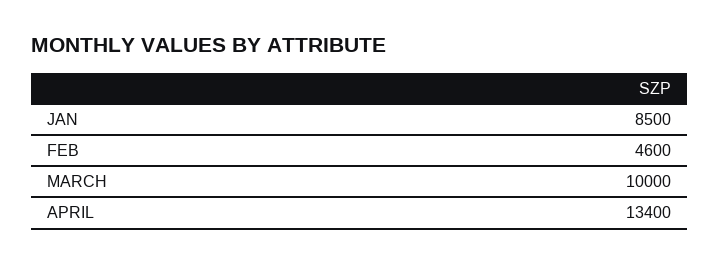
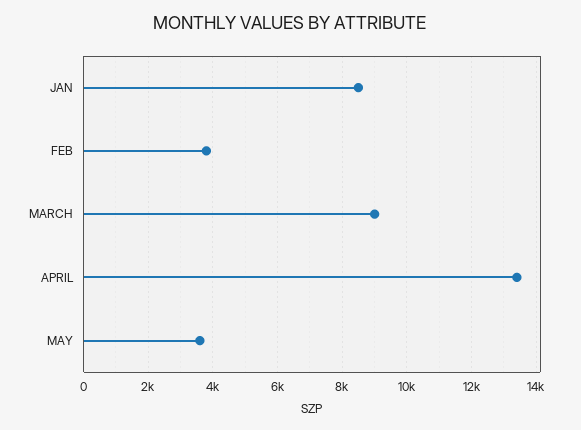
FEB: 4600 -> 3800
MARCH: 10000 -> 9000
MAY: none -> 3600

